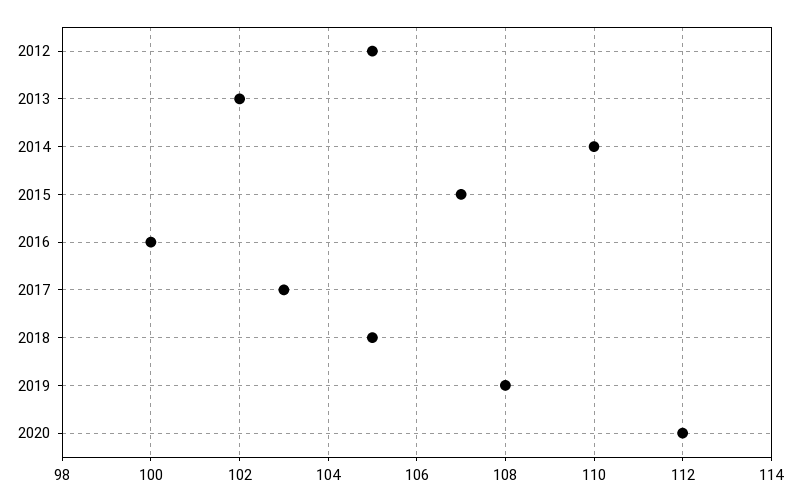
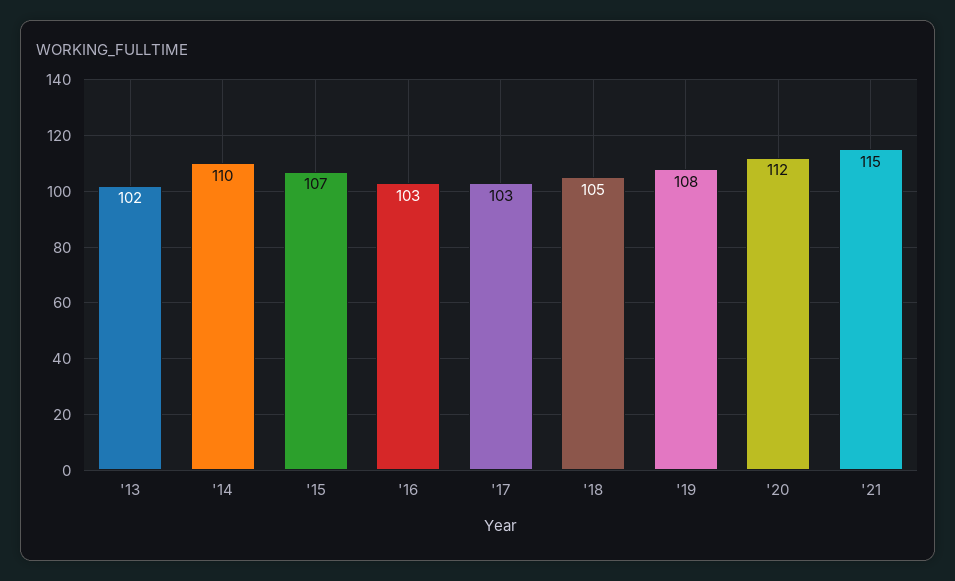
2012: 105 -> none
2016: 100 -> 103
'21: none -> 115

